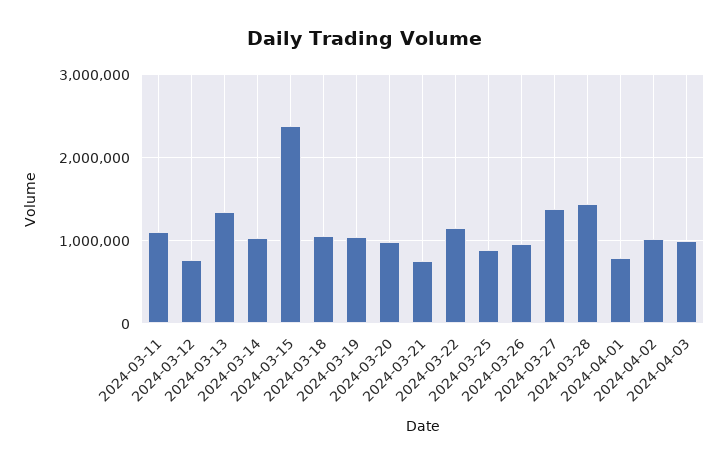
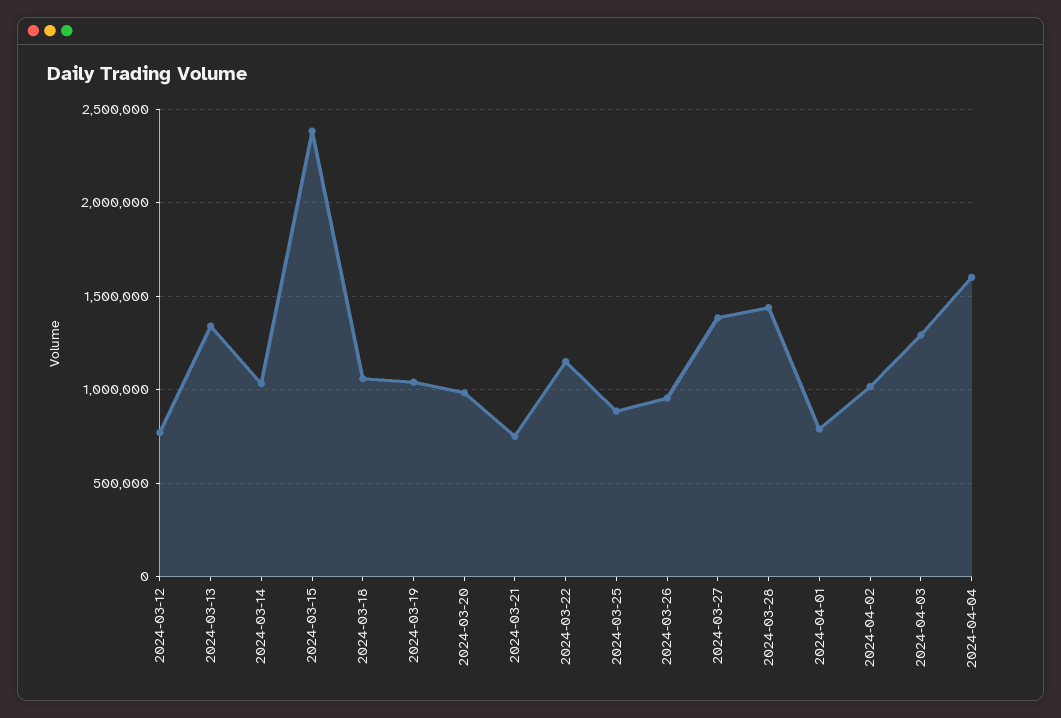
2024-03-11: 1100000 -> none
2024-04-03: 1000000 -> 1300000
2024-04-04: none -> 1600000

